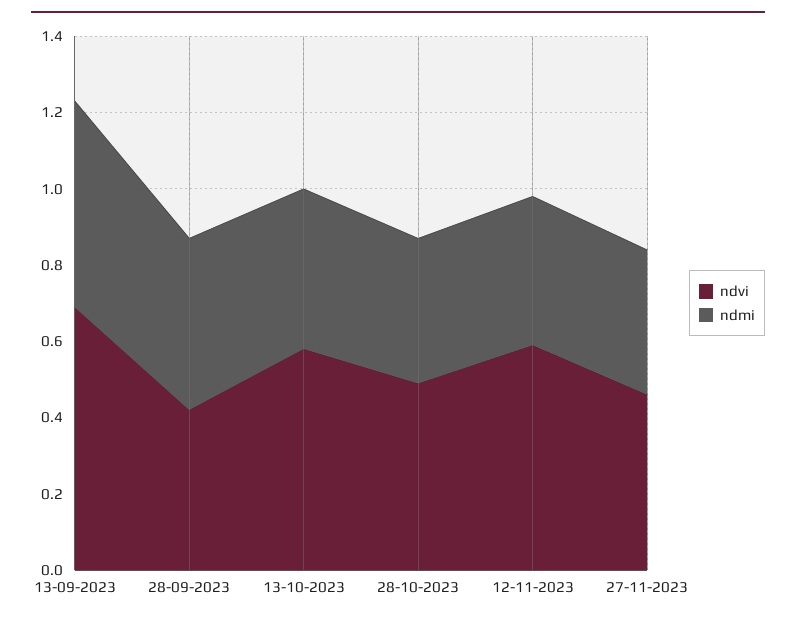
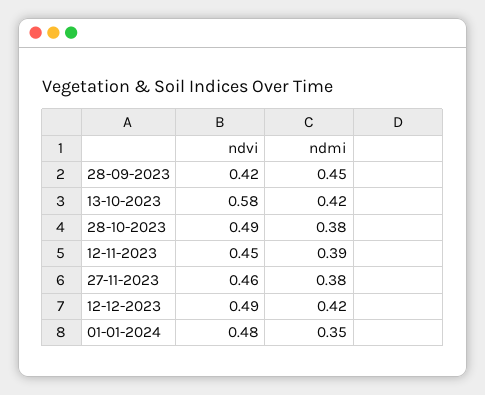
ndvi, 13-09-2023: 0.7 -> none
ndmi, 13-09-2023: 0.55 -> none
ndvi, 12-11-2023: 0.6 -> 0.45
ndvi, 12-12-2023: none -> 0.49
ndmi, 12-12-2023: none -> 0.42
ndvi, 01-01-2024: none -> 0.48
ndmi, 01-01-2024: none -> 0.35

